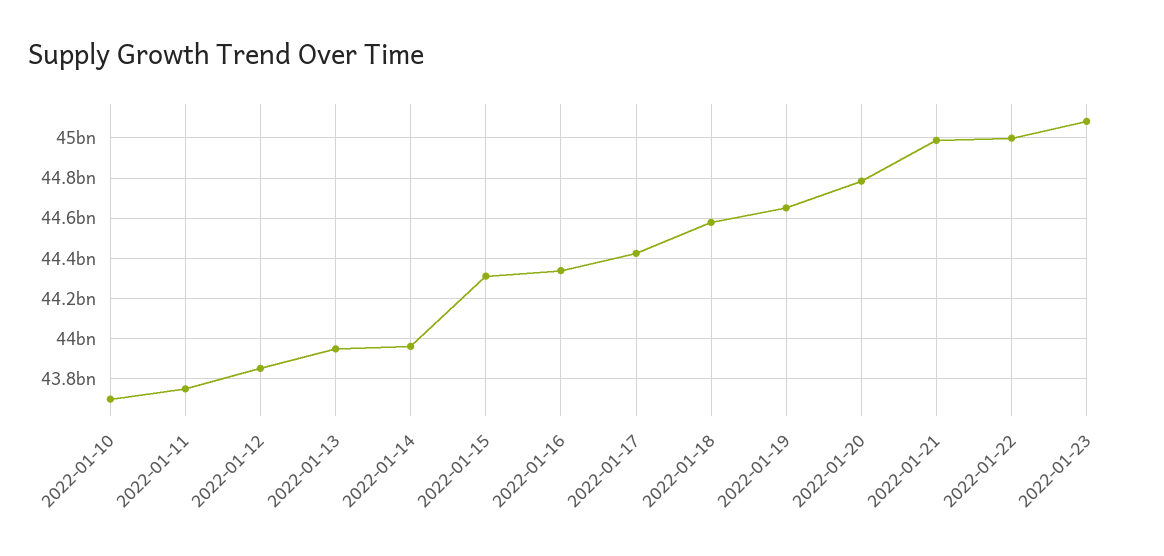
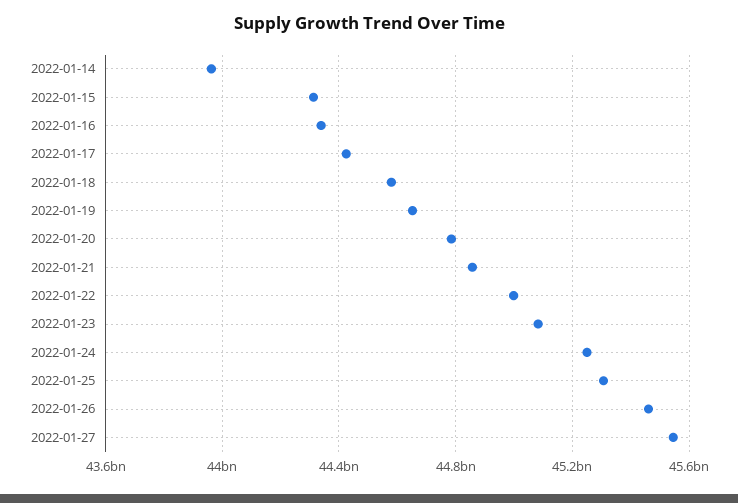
2022-01-10: 43700000000 -> none
2022-01-11: 43750000000 -> none
2022-01-12: 43850000000 -> none
2022-01-13: 43950000000 -> none
2022-01-21: 45000000000 -> 44850000000
2022-01-24: none -> 45250000000
2022-01-25: none -> 45300000000
2022-01-26: none -> 45450000000
2022-01-27: none -> 45550000000

